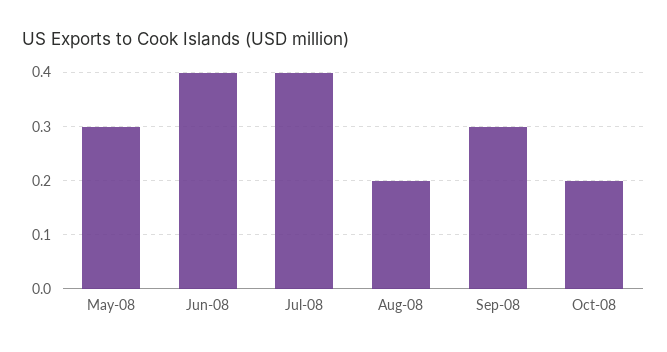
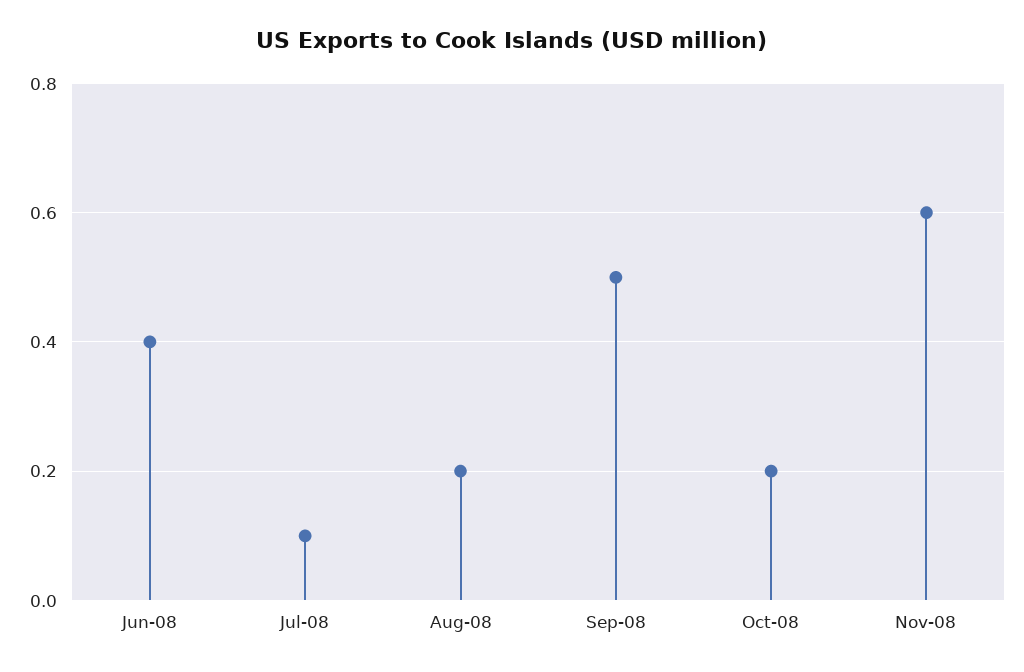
May-08: 0.3 -> none
Jul-08: 0.4 -> 0.1
Sep-08: 0.3 -> 0.5
Nov-08: none -> 0.6

